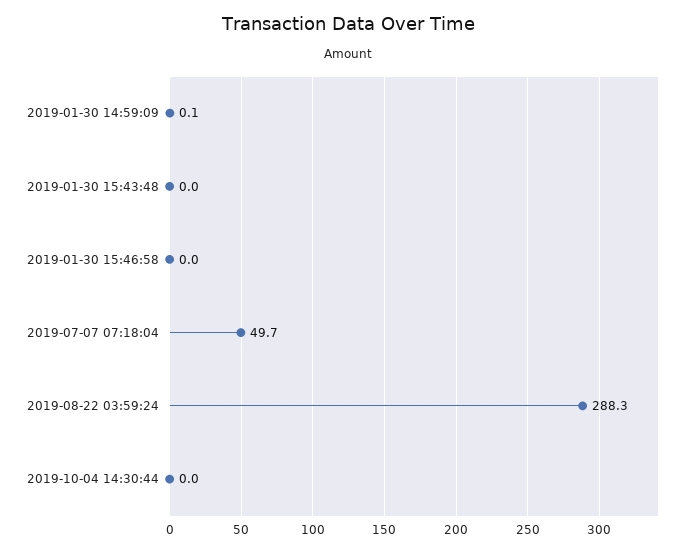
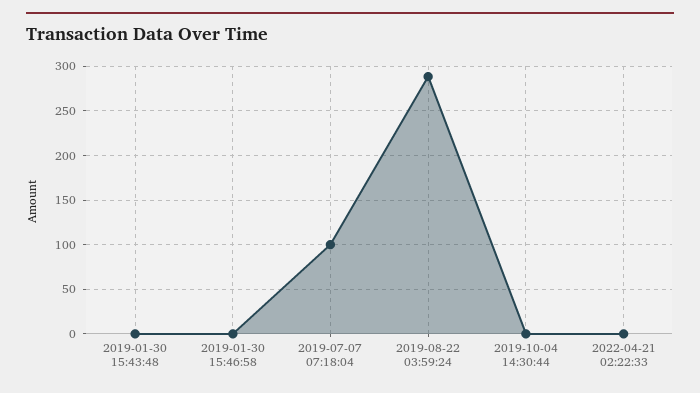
2019-01-30 14:59:09: 0.1 -> none
2019-07-07 07:18:04: 49.7 -> 100
2022-04-21 02:22:33: none -> 0

